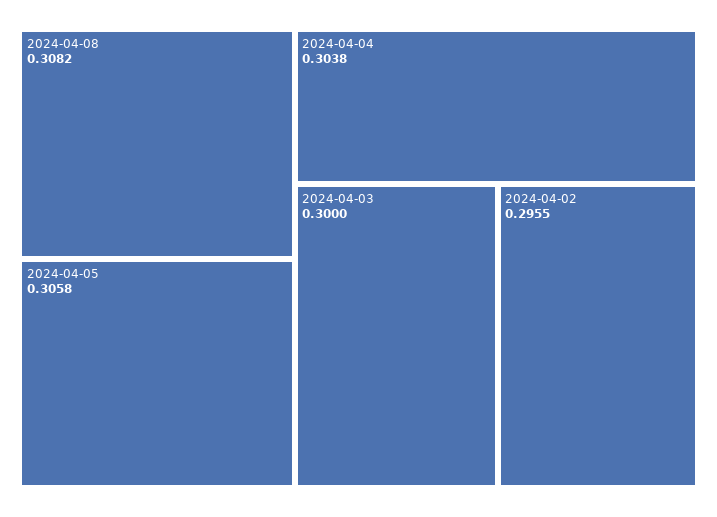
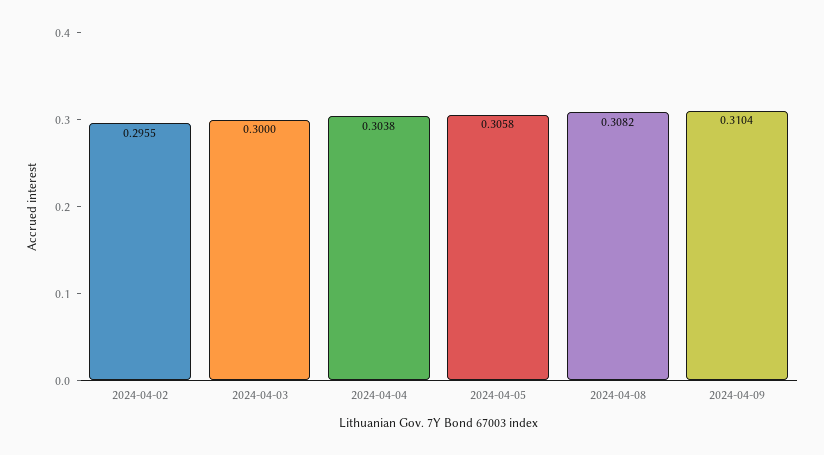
2024-04-09: none -> 0.3104

